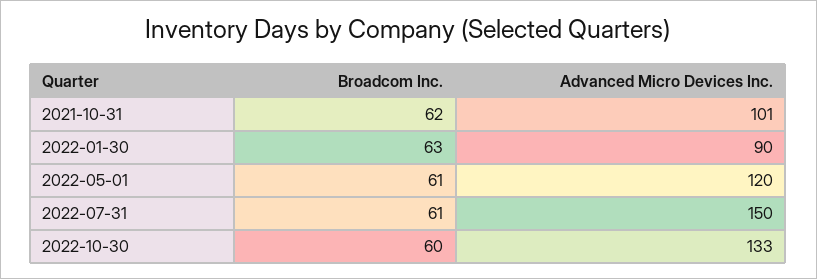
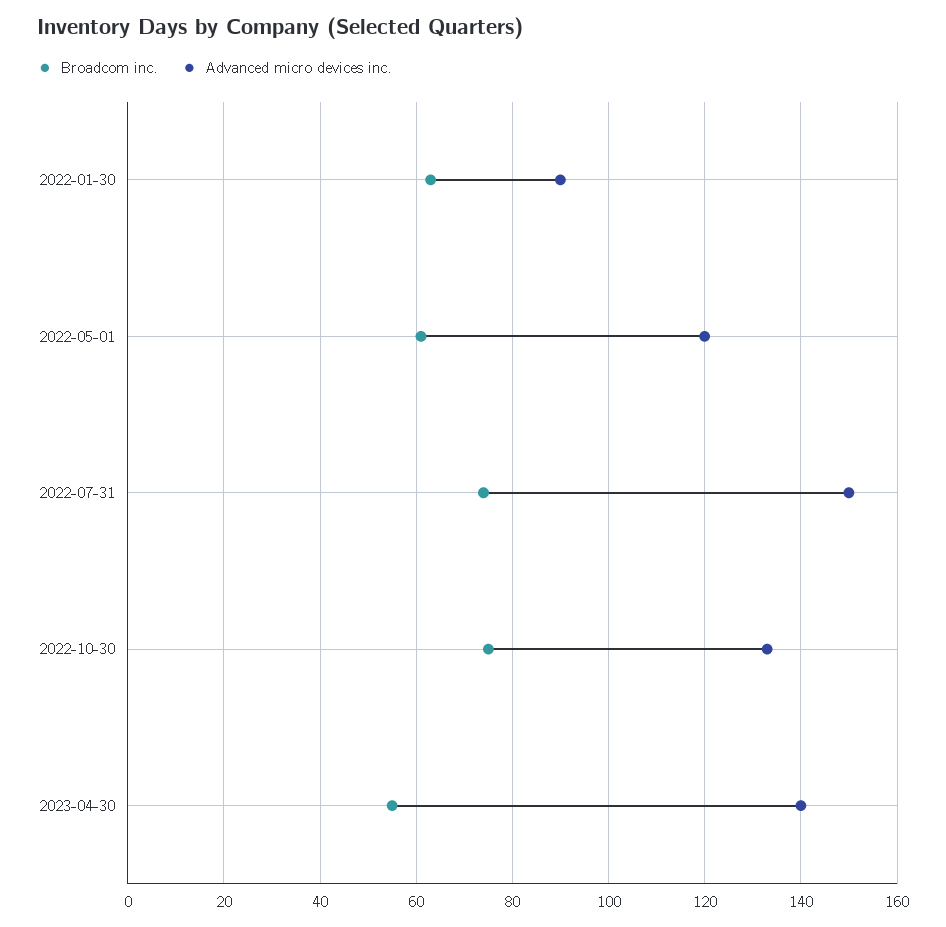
Broadcom Inc., 2021-10-31: 62 -> none
Advanced Micro Devices Inc., 2021-10-31: 101 -> none
Broadcom Inc., 2022-07-31: 61 -> 75
Broadcom Inc., 2022-10-30: 60 -> 75
Broadcom Inc., 2023-04-30: none -> 55
Advanced Micro Devices Inc., 2023-04-30: none -> 140

